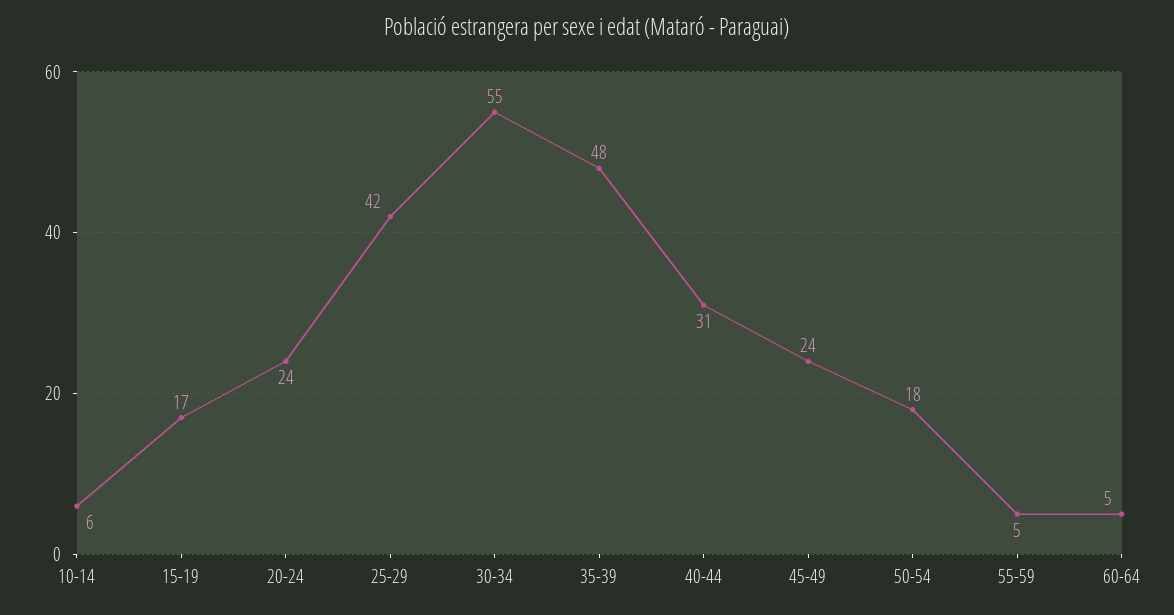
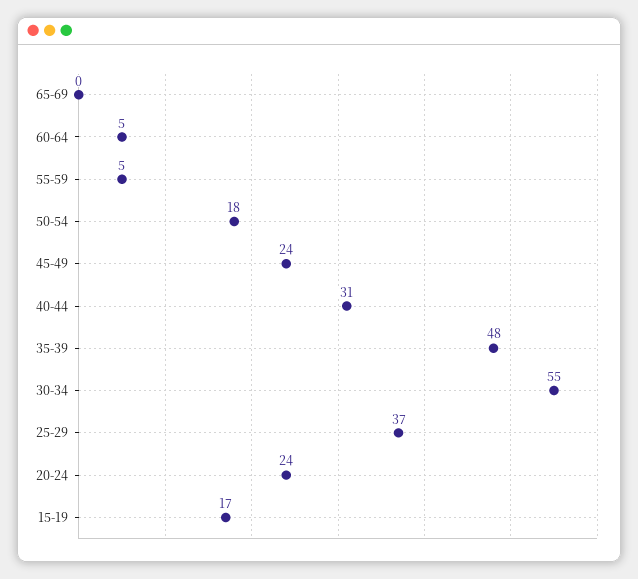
10-14: 6 -> none
25-29: 42 -> 37
65-69: none -> 0

